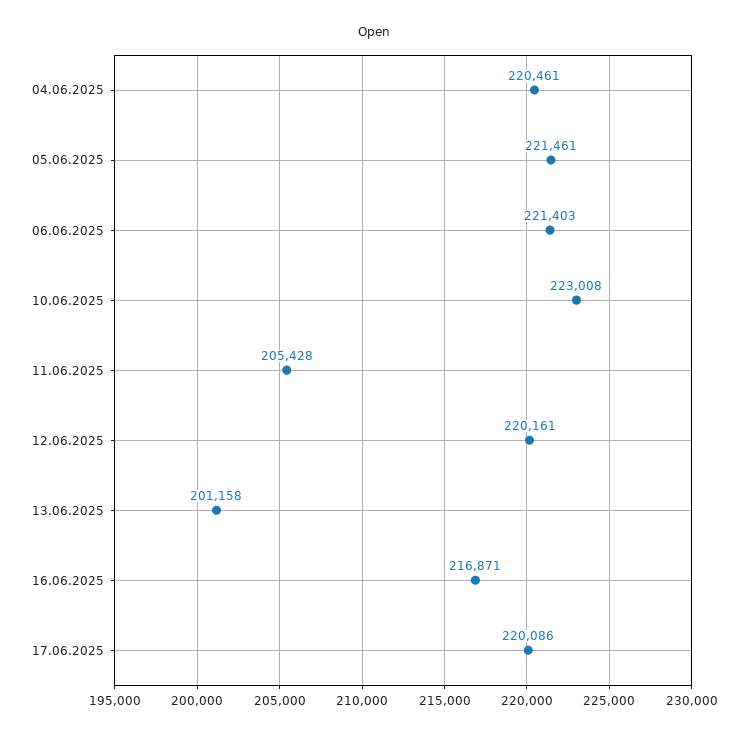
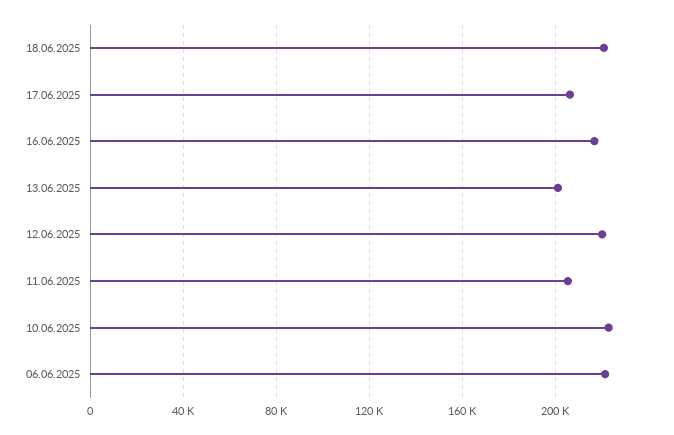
04.06.2025: 220461 -> none
05.06.2025: 221461 -> none
17.06.2025: 220086 -> 205000
18.06.2025: none -> 220000

